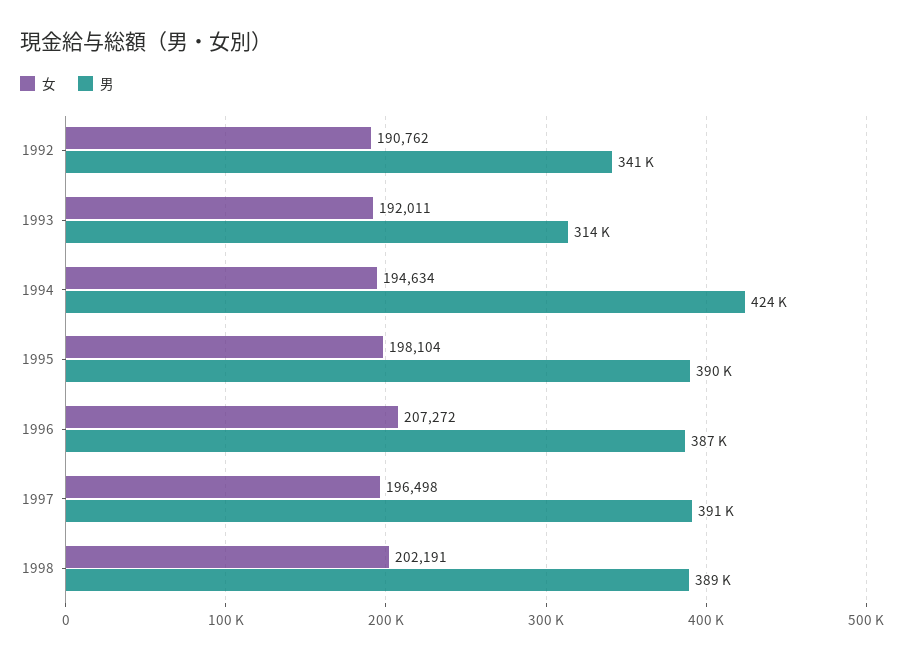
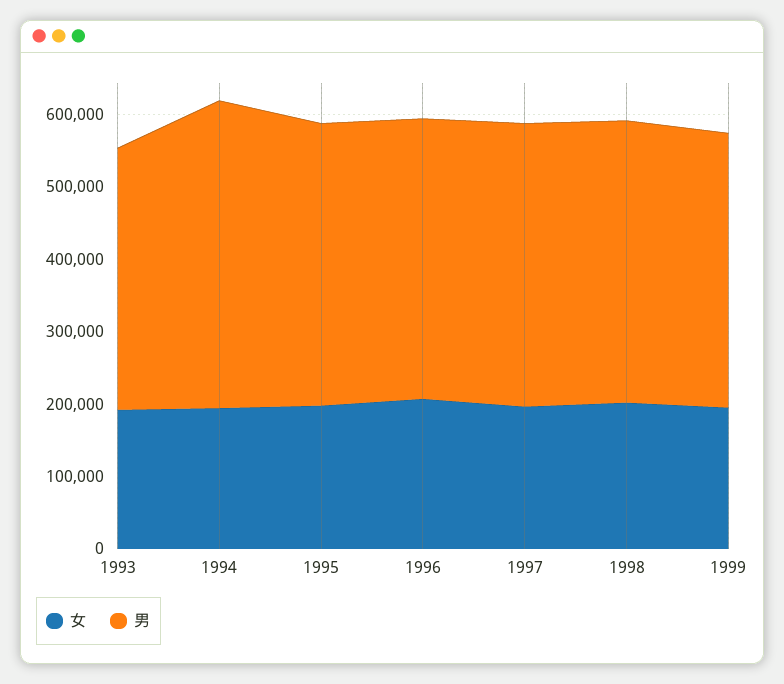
女, 1992: 190762 -> none
男, 1992: 341000 -> none
男, 1993: 314000 -> 360000
女, 1999: none -> 200000
男, 1999: none -> 380000

